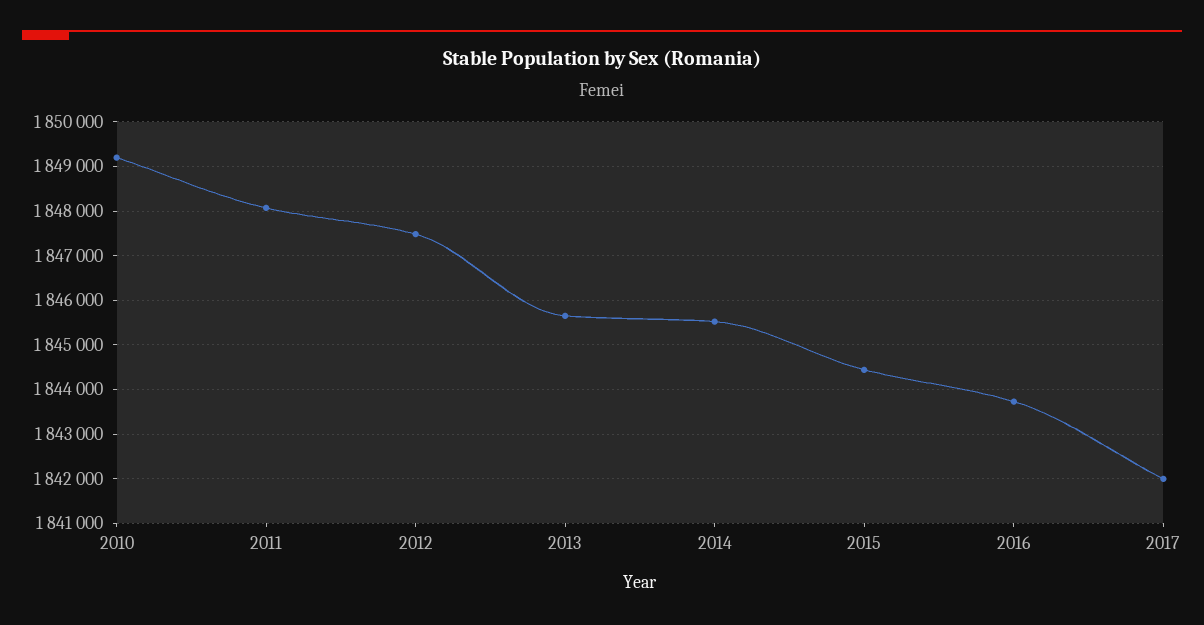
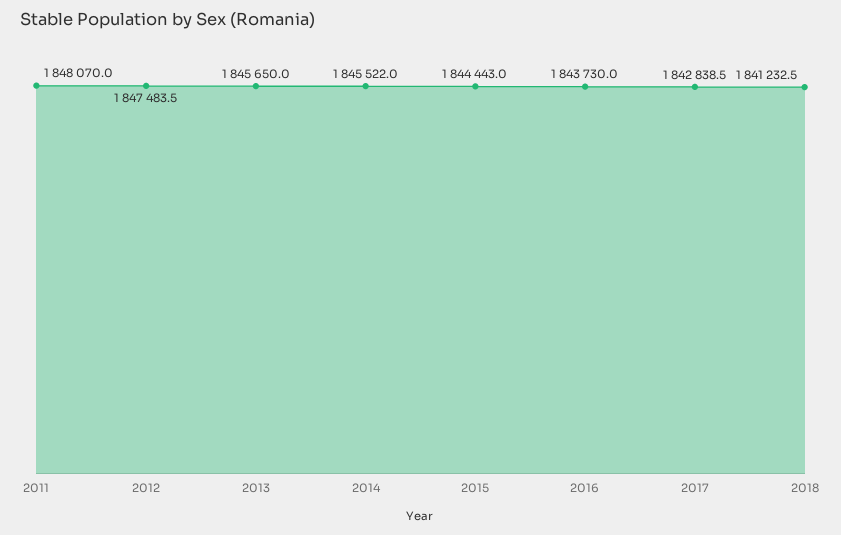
2010: 1849200 -> none
2017: 1842000 -> 1842838.5
2018: none -> 1841232.5

